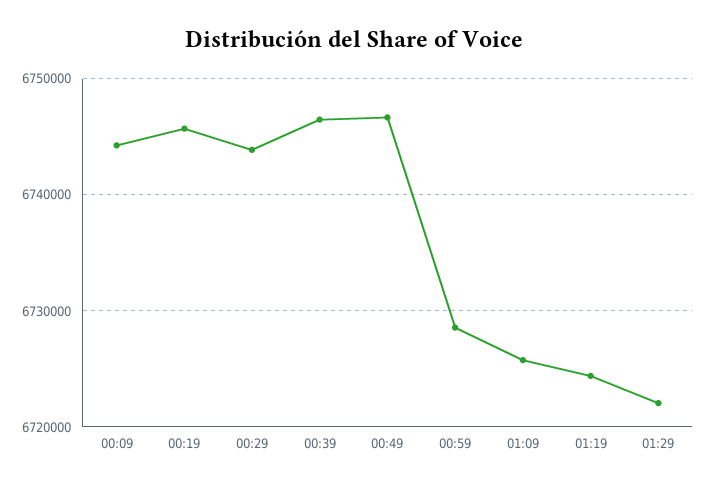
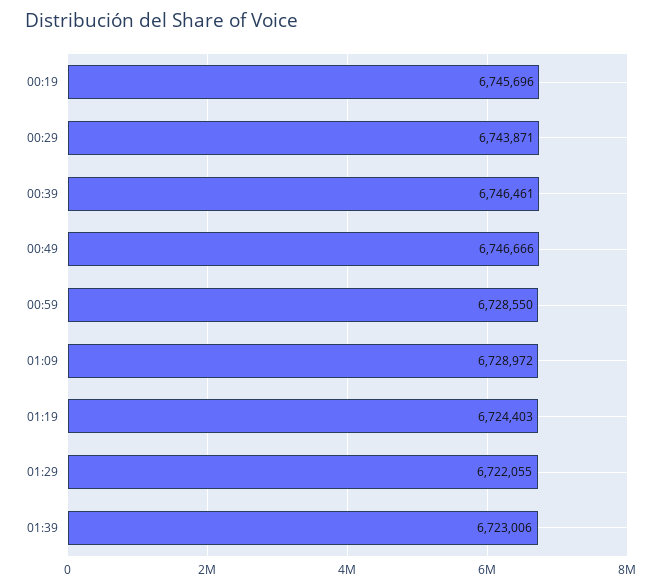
00:09: 6744000 -> none
01:09: 6726000 -> 6728972
01:39: none -> 6723006

